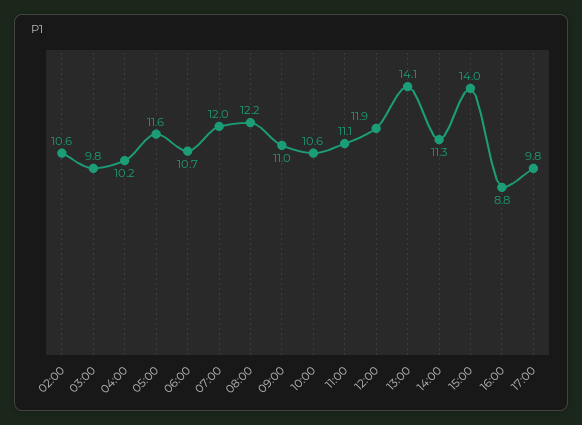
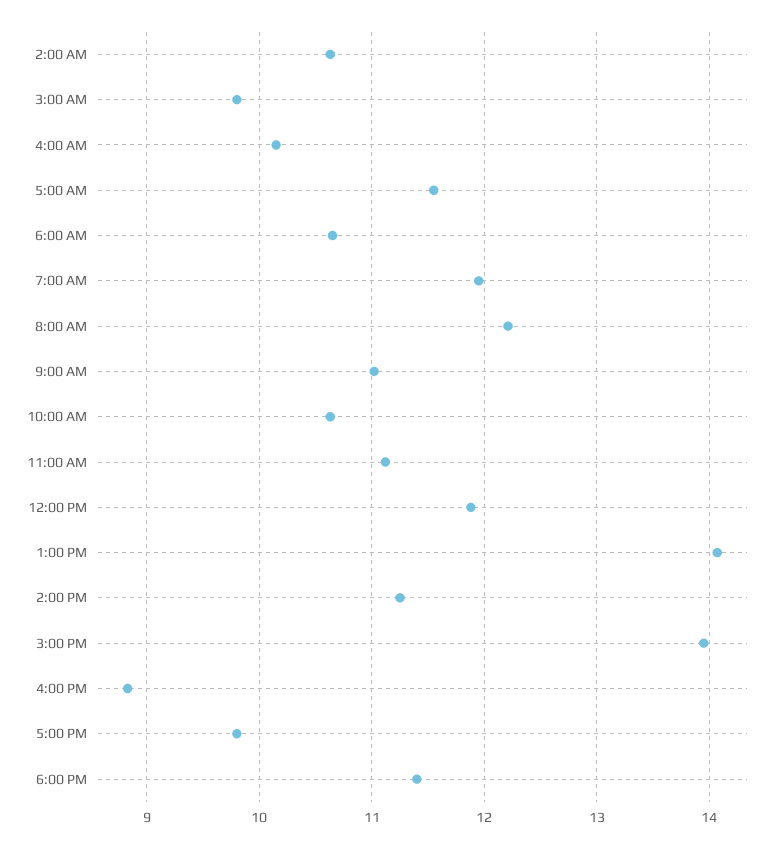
6:00 PM: none -> 11.4

